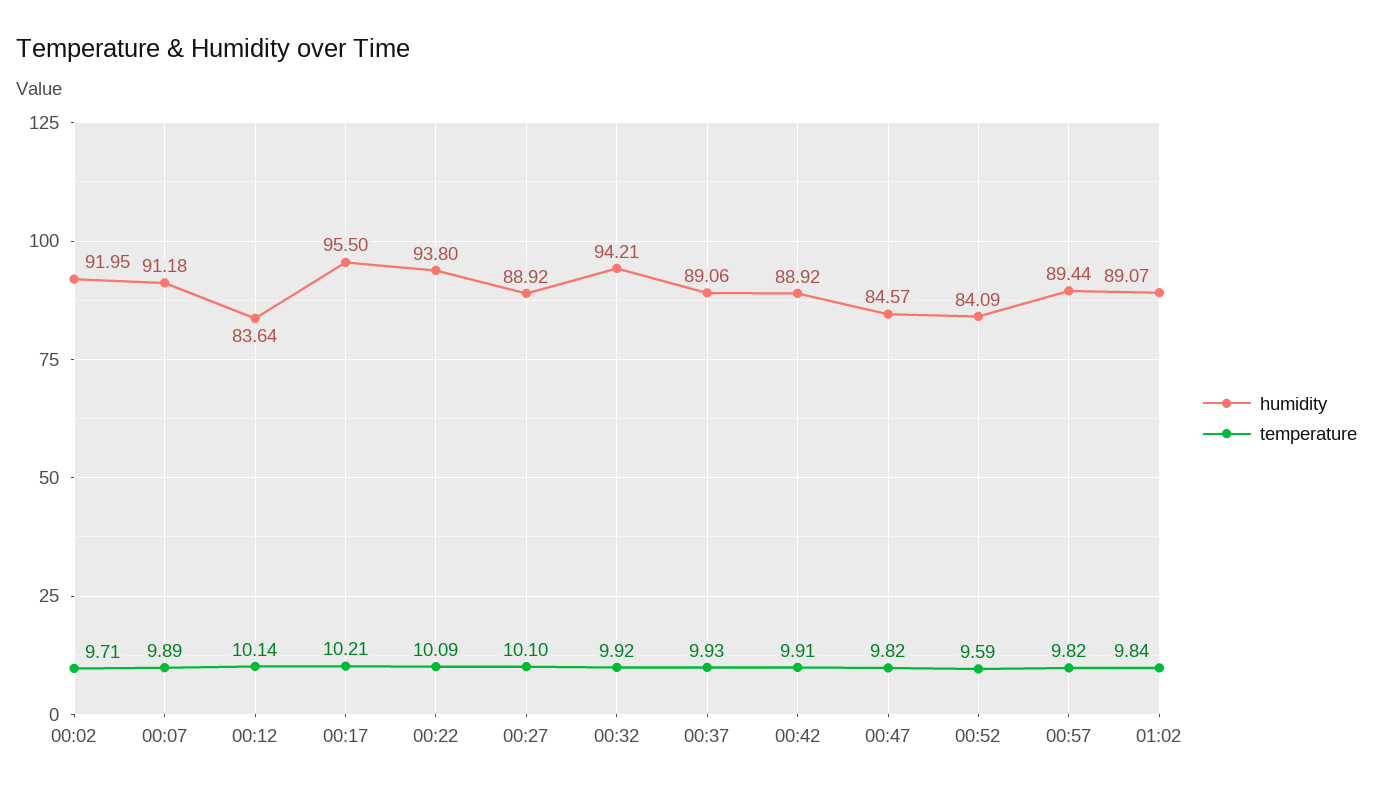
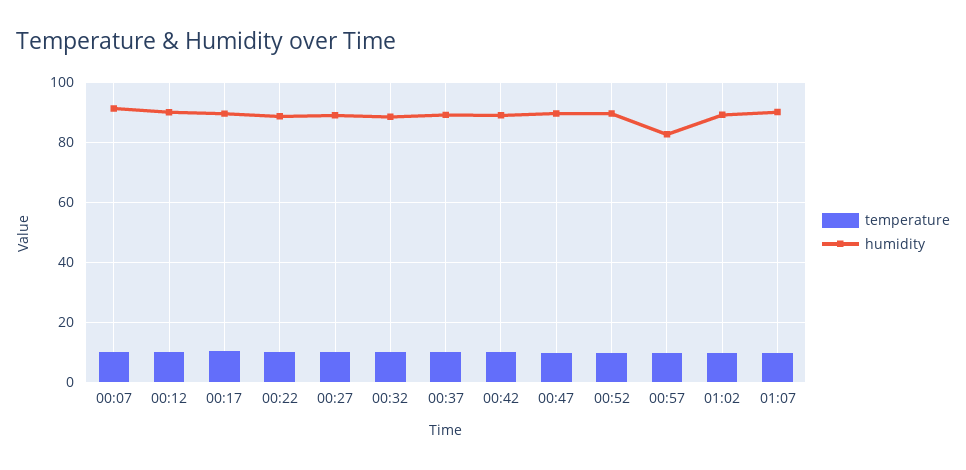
humidity, 00:02: 91.95 -> none
temperature, 00:02: 9.71 -> none
humidity, 00:12: 83.64 -> 90
humidity, 00:17: 95.5 -> 90
humidity, 00:22: 93.8 -> 88
humidity, 00:32: 94.21 -> 88
humidity, 00:47: 84.57 -> 90
humidity, 00:52: 84.09 -> 90
humidity, 00:57: 89.44 -> 82
temperature, 01:07: none -> 10
humidity, 01:07: none -> 90

